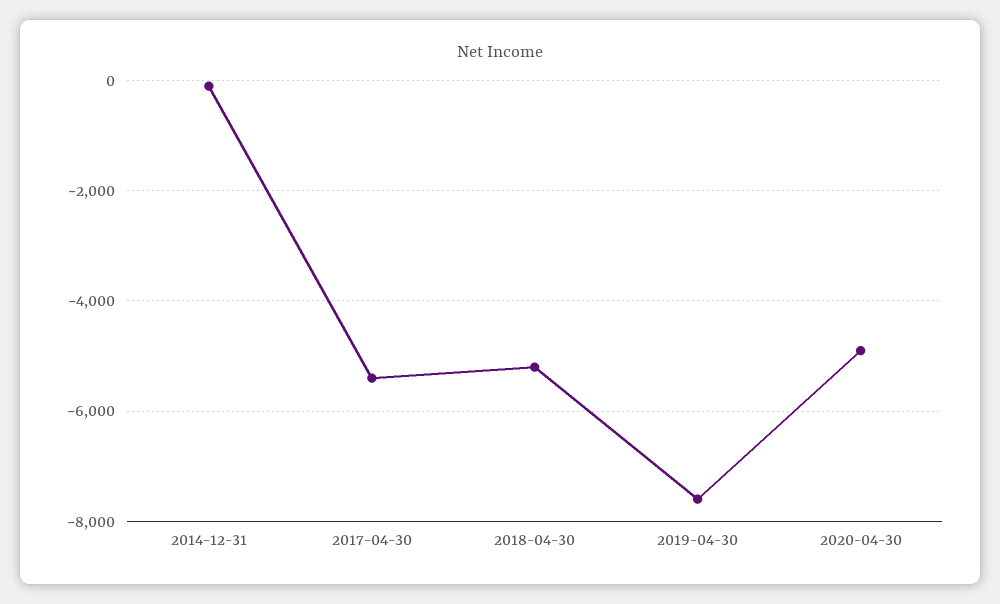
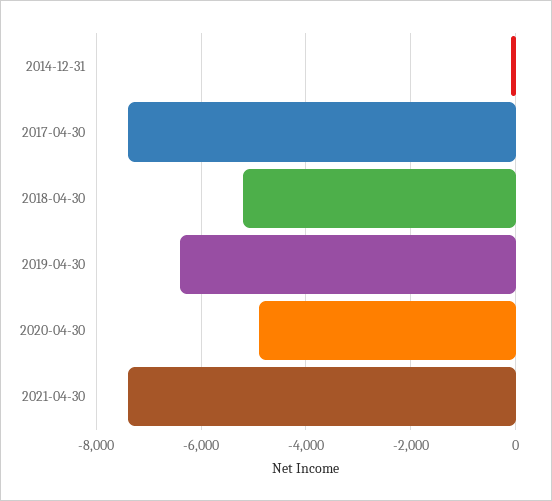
2017-04-30: -5400 -> -7400
2019-04-30: -7600 -> -6400
2021-04-30: none -> -7400

